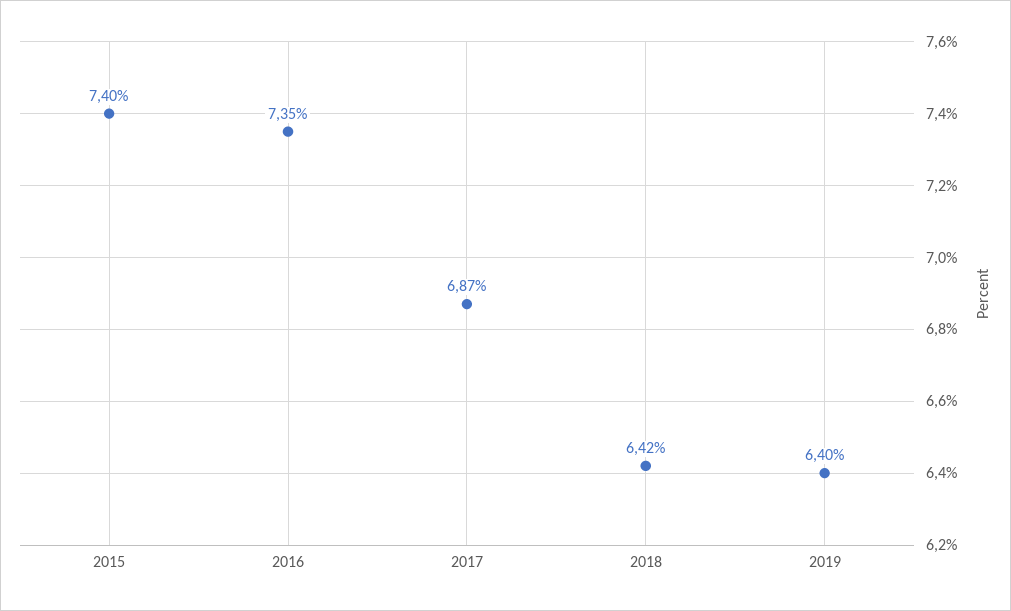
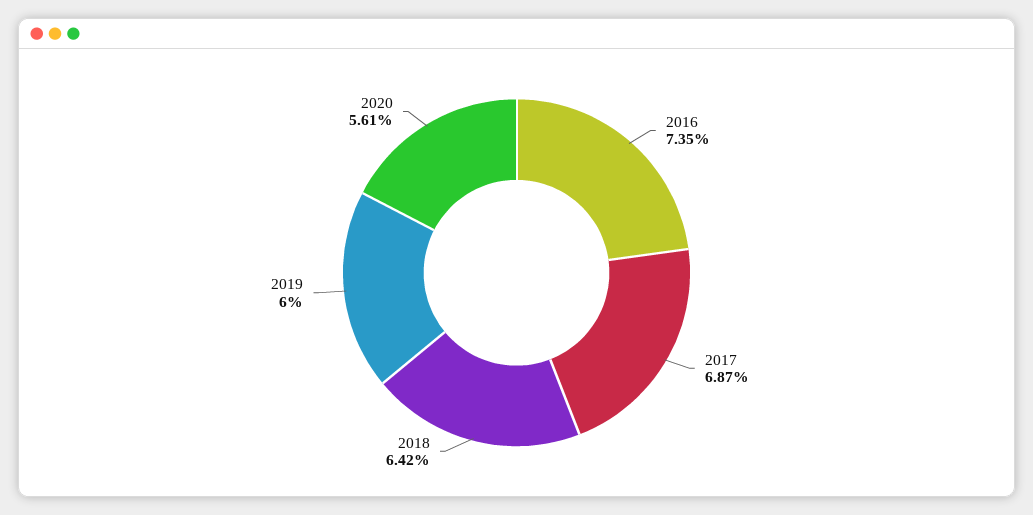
2015: 7.4 -> none
2019: 6.4 -> 6
2020: none -> 5.61

